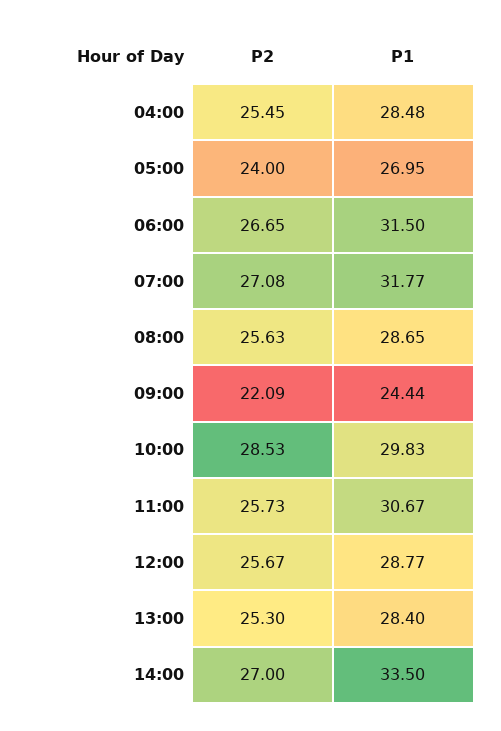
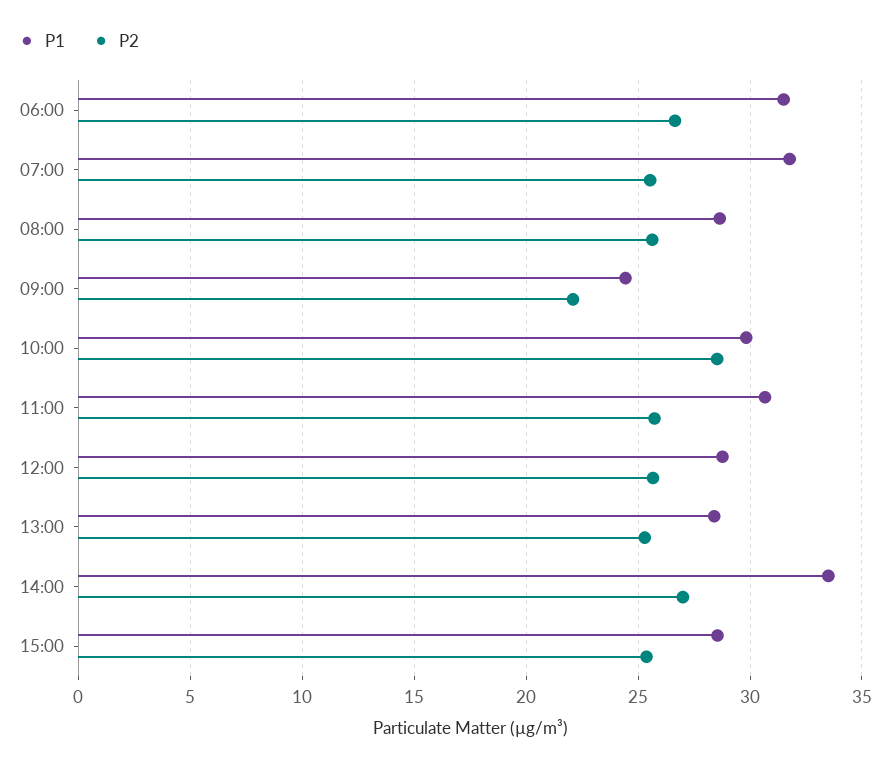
P2, 04:00: 25.45 -> none
P1, 04:00: 28.48 -> none
P2, 05:00: 24 -> none
P1, 05:00: 26.95 -> none
P2, 07:00: 27.08 -> 25.5
P1, 15:00: none -> 28.5
P2, 15:00: none -> 25.5

